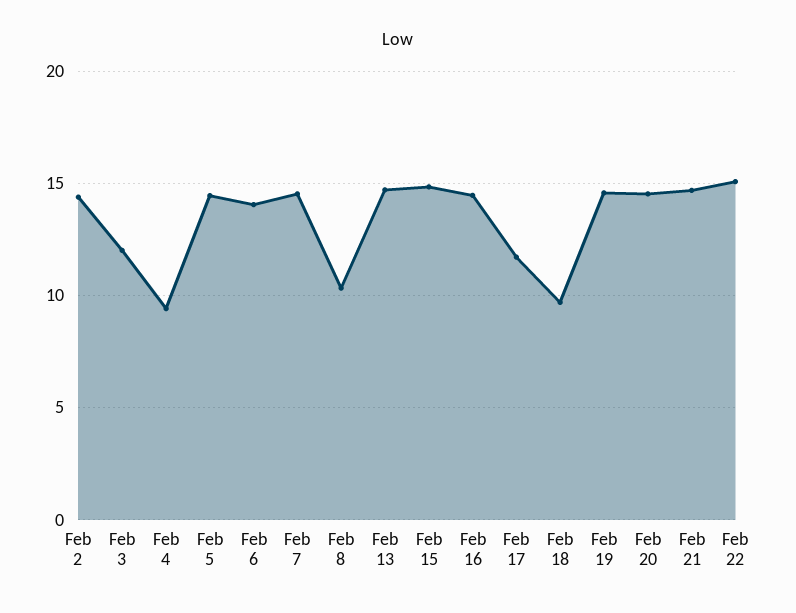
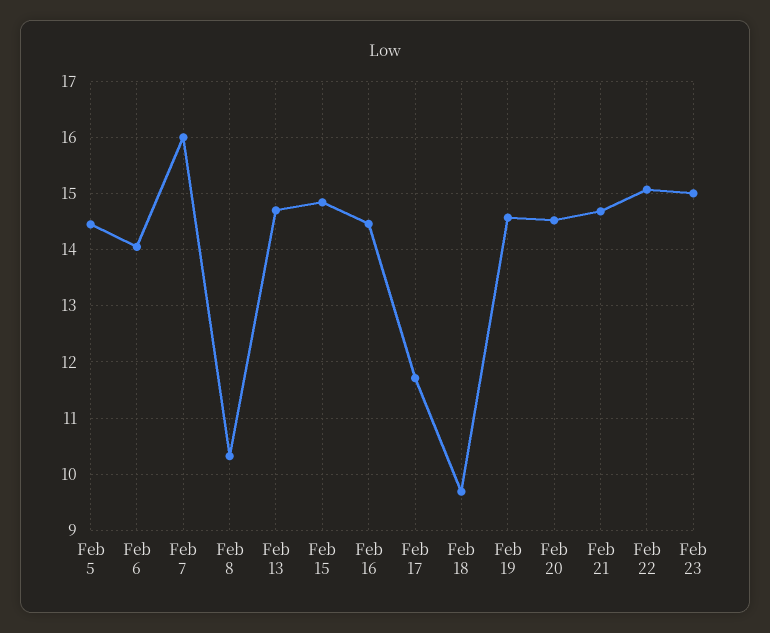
Feb 2: 14.5 -> none
Feb 3: 12 -> none
Feb 4: 9.5 -> none
Feb 7: 14.5 -> 16
Feb 23: none -> 15

